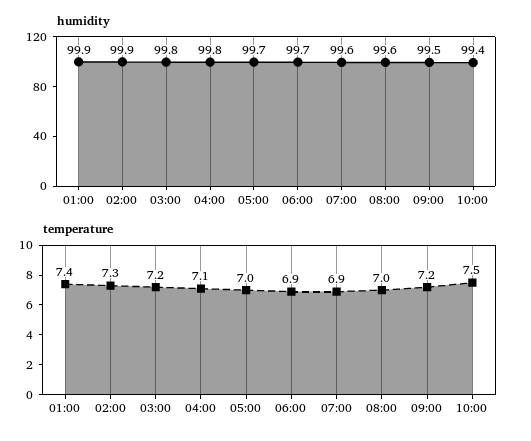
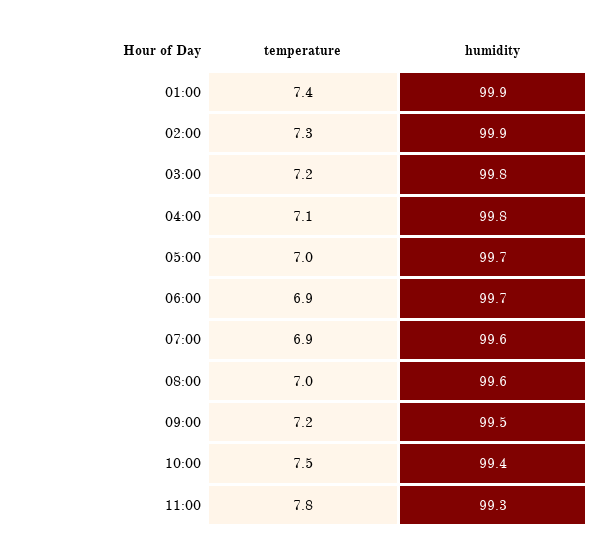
temperature, 11:00: none -> 7.8
humidity, 11:00: none -> 99.3

